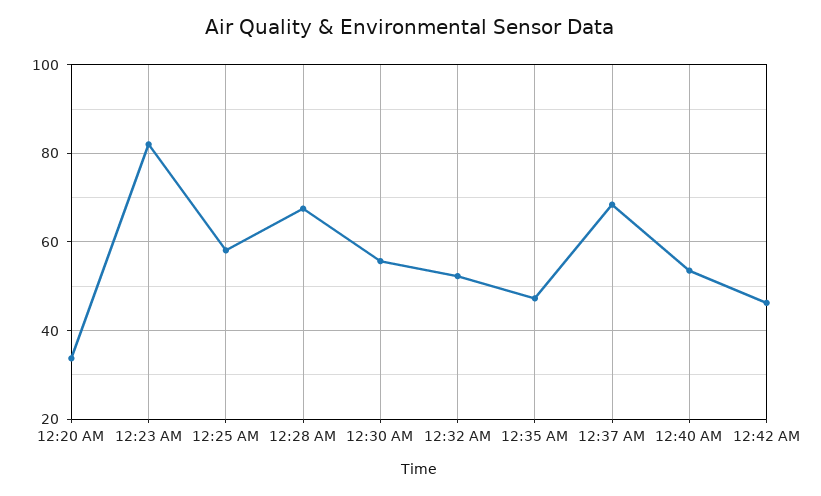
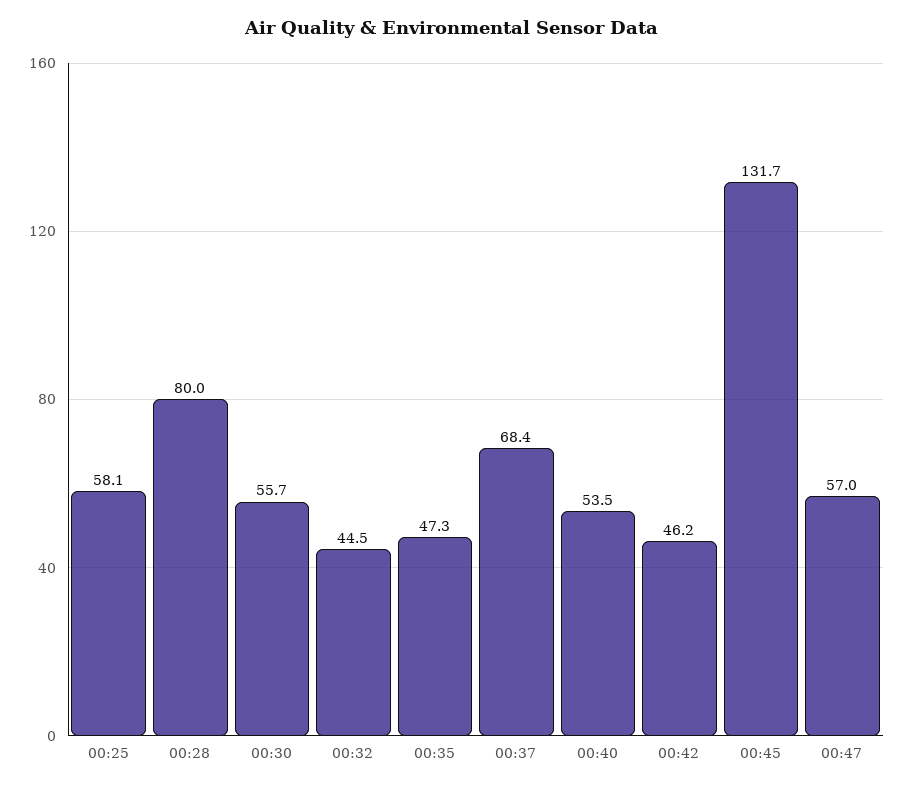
12:20 AM: 34 -> none
12:23 AM: 82 -> none
12:28 AM: 68 -> 80
12:32 AM: 52 -> 44.5
00:45: none -> 131.7
00:47: none -> 57

